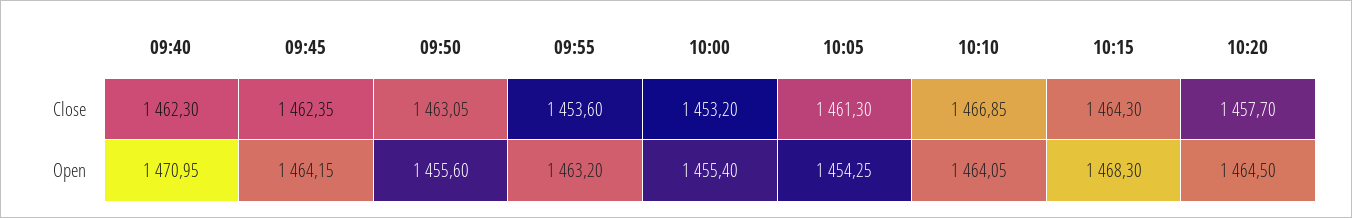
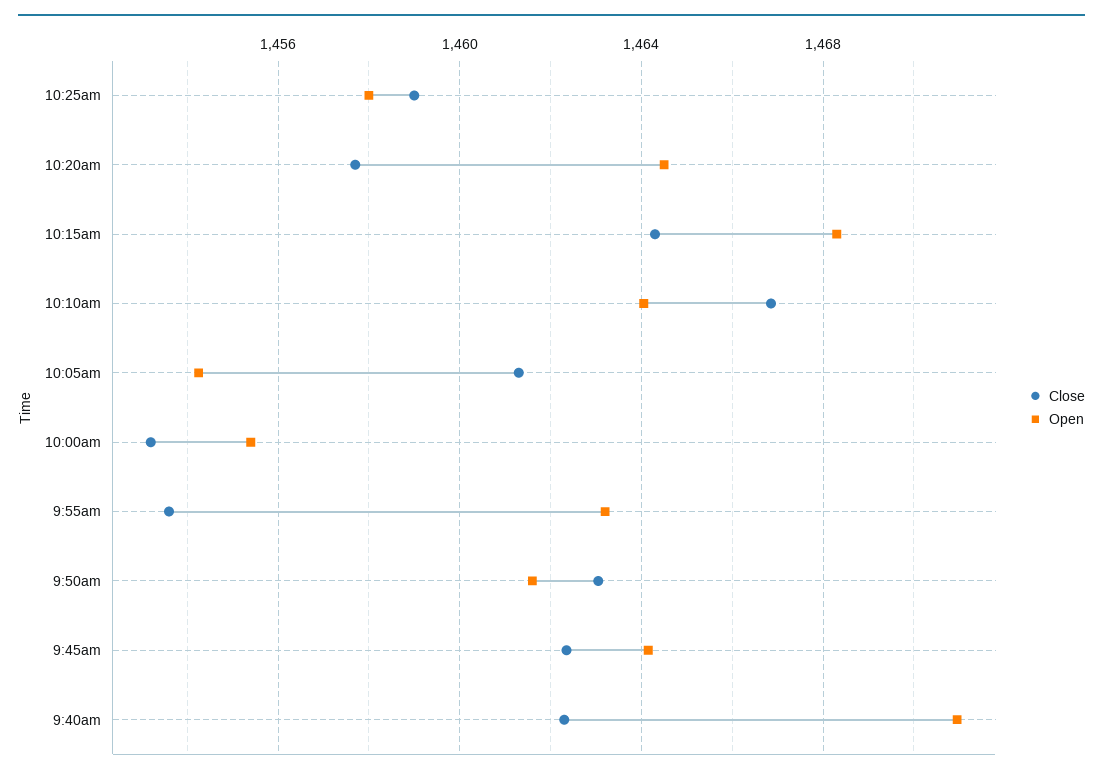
Open, 09:50: 1455.6 -> 1461.5
Close, 10:25am: none -> 1459
Open, 10:25am: none -> 1458

